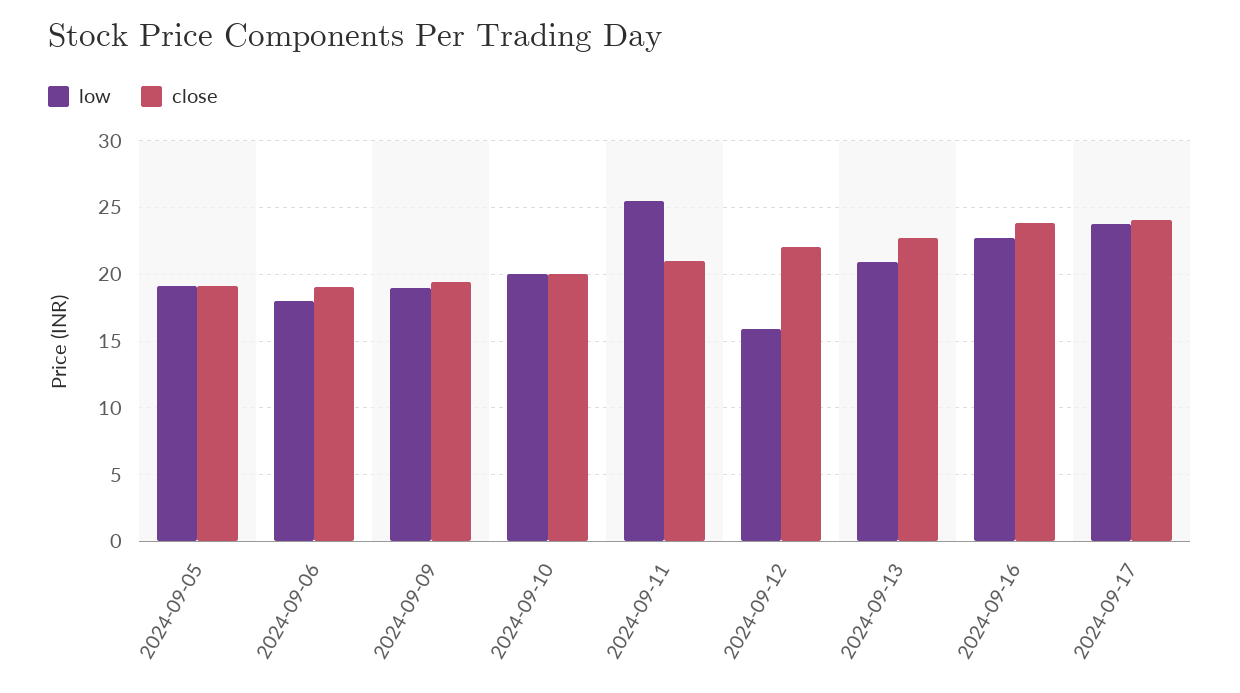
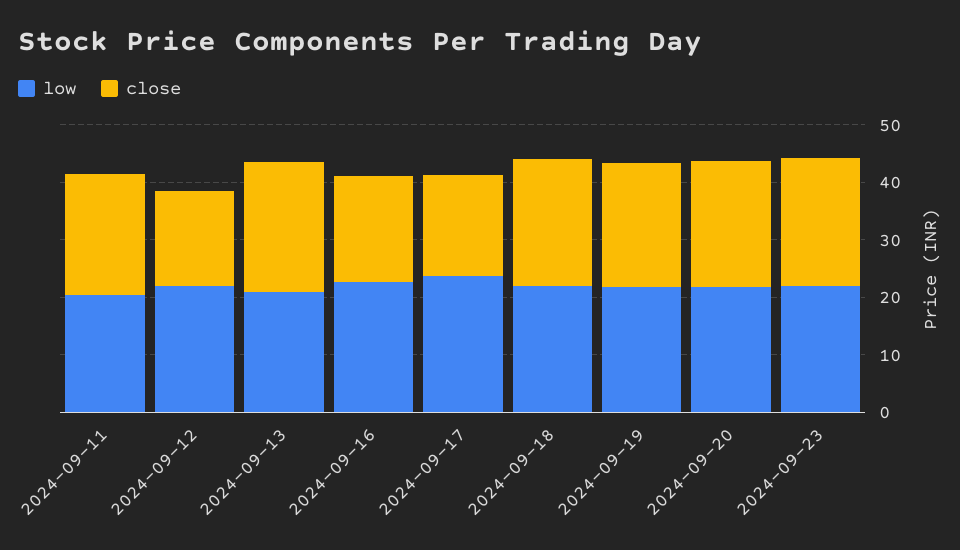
low, 2024-09-05: 19 -> none
close, 2024-09-05: 19 -> none
low, 2024-09-06: 18 -> none
close, 2024-09-06: 19 -> none
low, 2024-09-09: 19 -> none
close, 2024-09-09: 19.5 -> none
low, 2024-09-10: 20 -> none
close, 2024-09-10: 20 -> none
low, 2024-09-11: 25.5 -> 20
low, 2024-09-12: 16 -> 22
close, 2024-09-12: 22 -> 16
close, 2024-09-16: 24 -> 18
close, 2024-09-17: 24 -> 18
low, 2024-09-18: none -> 22
close, 2024-09-18: none -> 22
low, 2024-09-19: none -> 22
close, 2024-09-19: none -> 22
low, 2024-09-20: none -> 22
close, 2024-09-20: none -> 22
low, 2024-09-23: none -> 22
close, 2024-09-23: none -> 22

